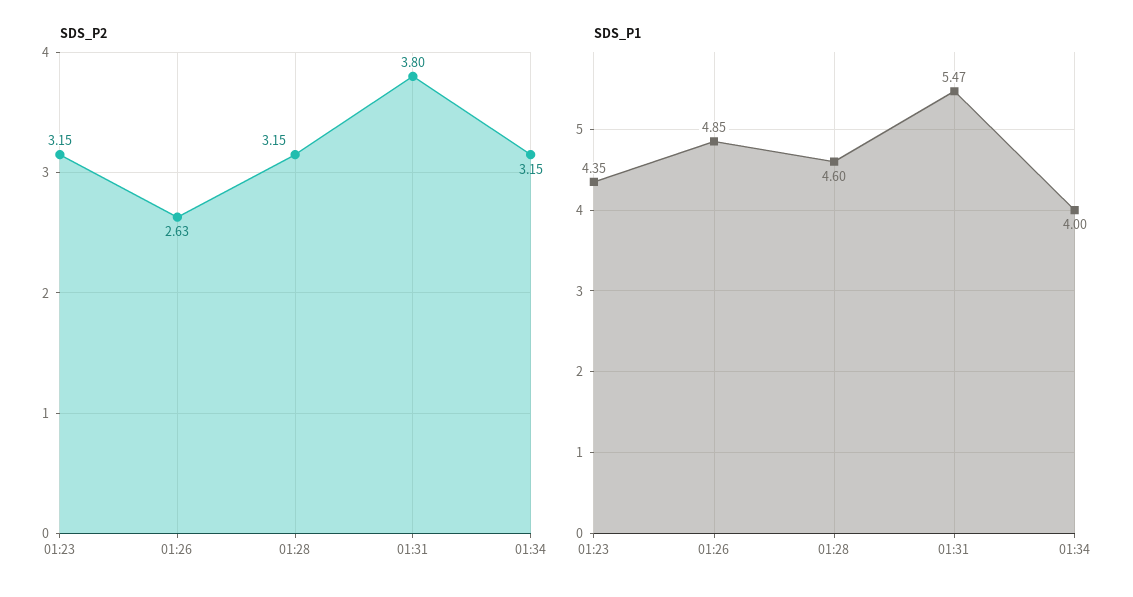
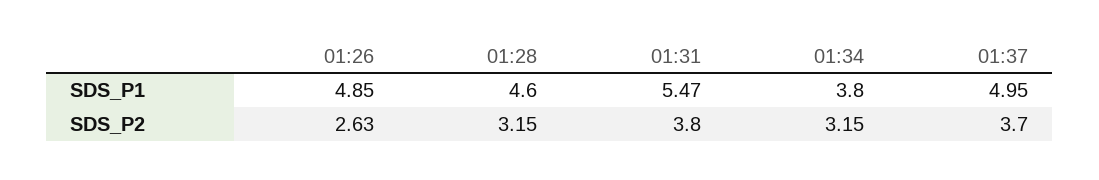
SDS_P2, 01:23: 3.15 -> none
SDS_P1, 01:23: 4.35 -> none
SDS_P1, 01:34: 4 -> 3.8
SDS_P1, 01:37: none -> 4.95
SDS_P2, 01:37: none -> 3.7

